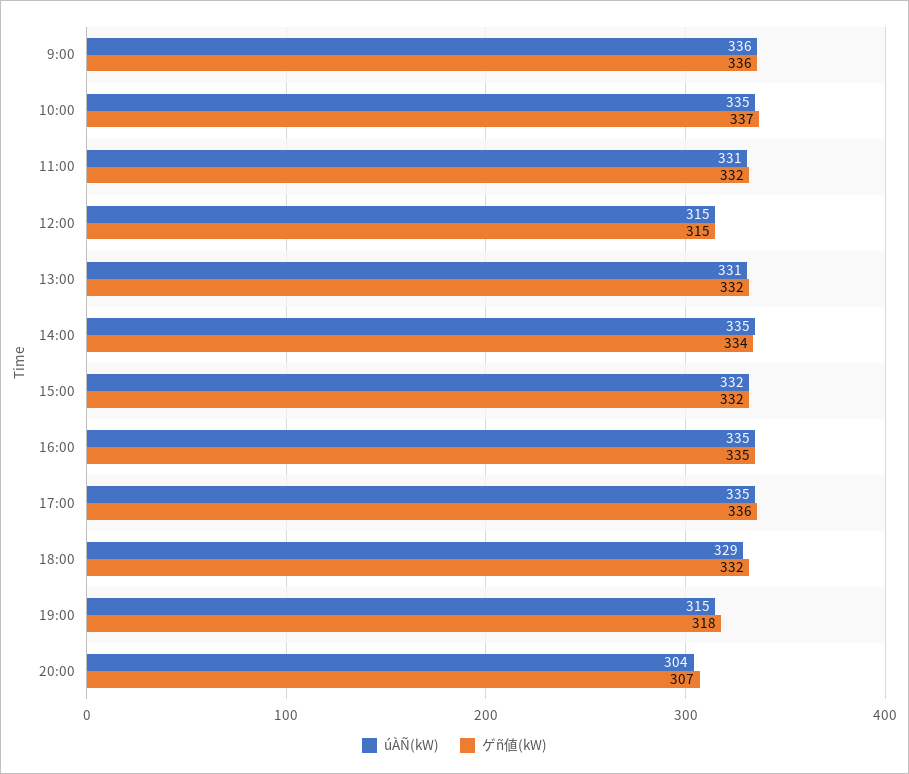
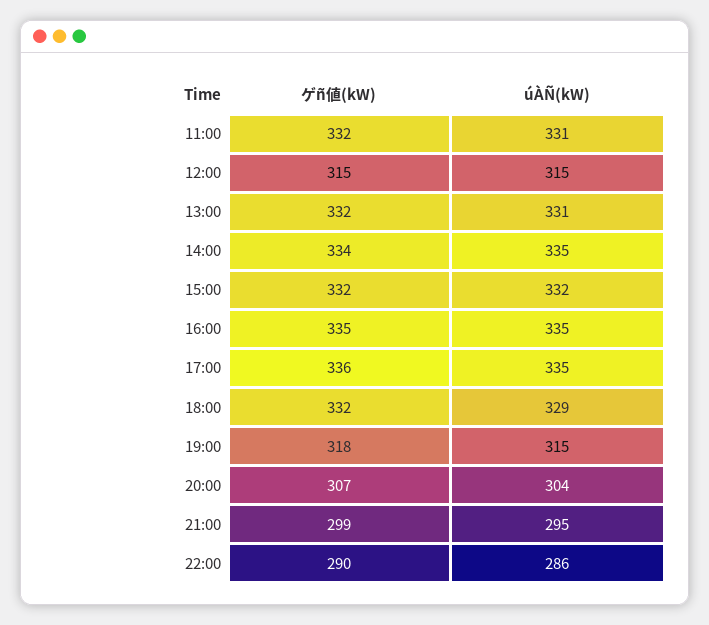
úÀÑ(kW), 9:00: 336 -> none
ゲñ値(kW), 9:00: 336 -> none
úÀÑ(kW), 10:00: 335 -> none
ゲñ値(kW), 10:00: 337 -> none
ゲñ値(kW), 21:00: none -> 299
úÀÑ(kW), 21:00: none -> 295
ゲñ値(kW), 22:00: none -> 290
úÀÑ(kW), 22:00: none -> 286

